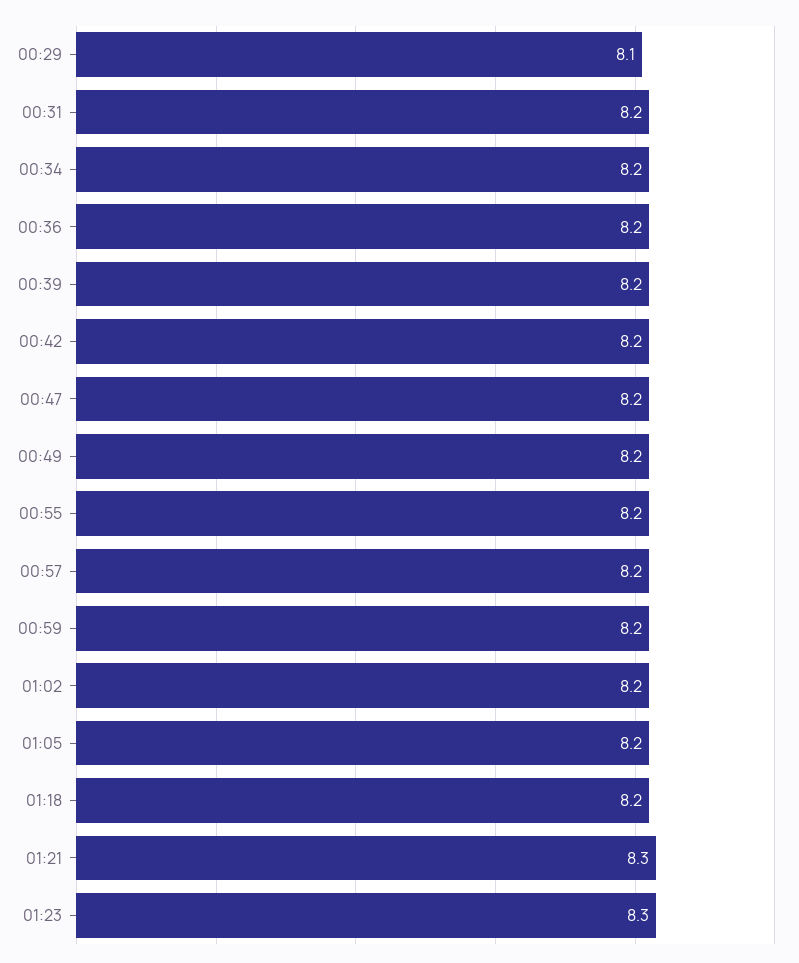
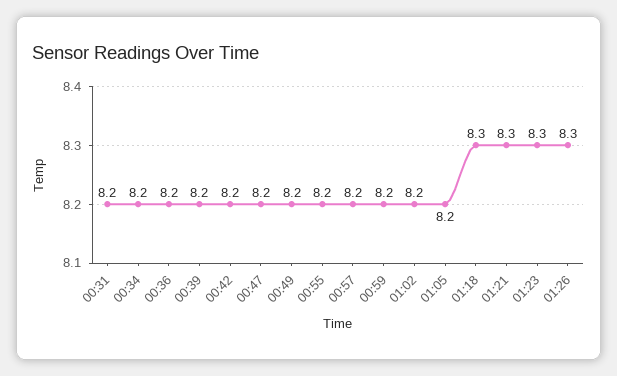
00:29: 8.1 -> none
01:18: 8.2 -> 8.3
01:26: none -> 8.3

